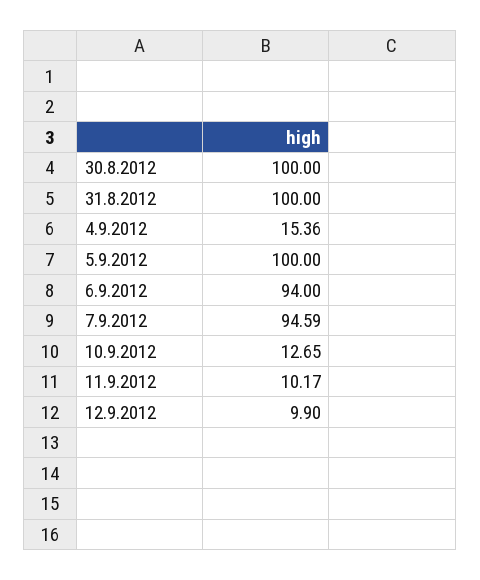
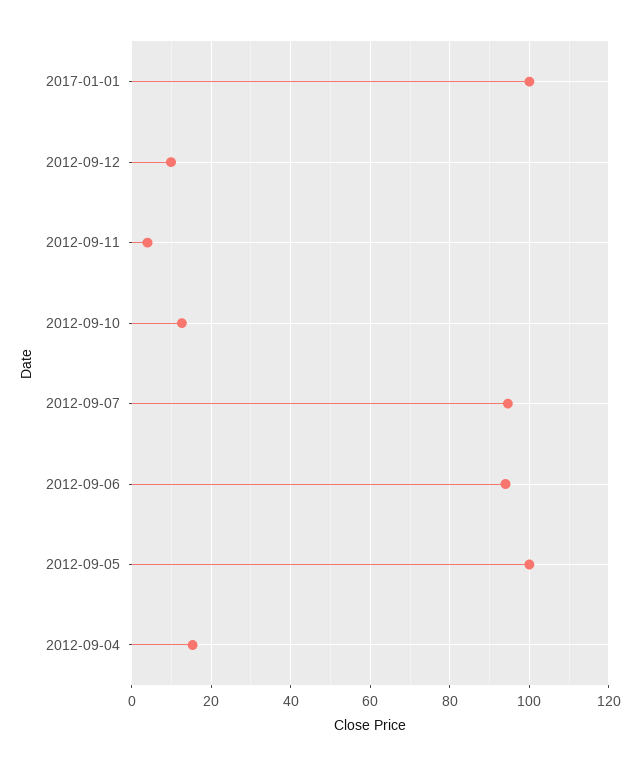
30.8.2012: 100 -> none
31.8.2012: 100 -> none
11.9.2012: 10.17 -> 4
2017-01-01: none -> 100

